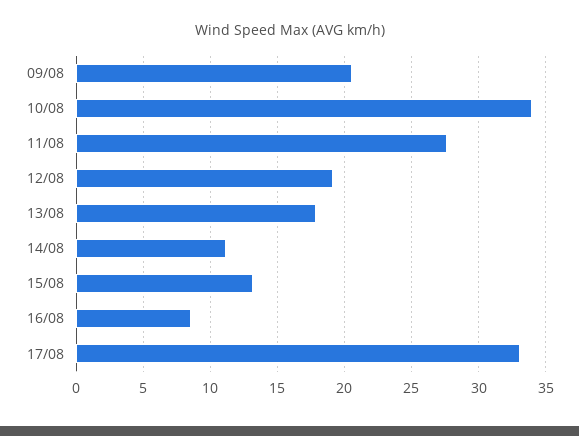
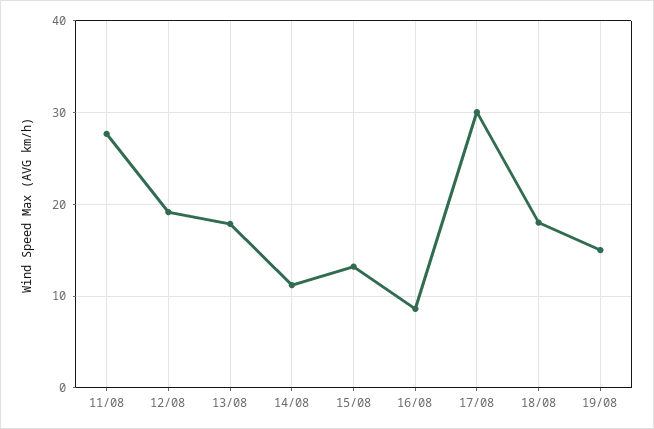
09/08: 20.5 -> none
10/08: 34 -> none
17/08: 33 -> 30
18/08: none -> 18
19/08: none -> 15

